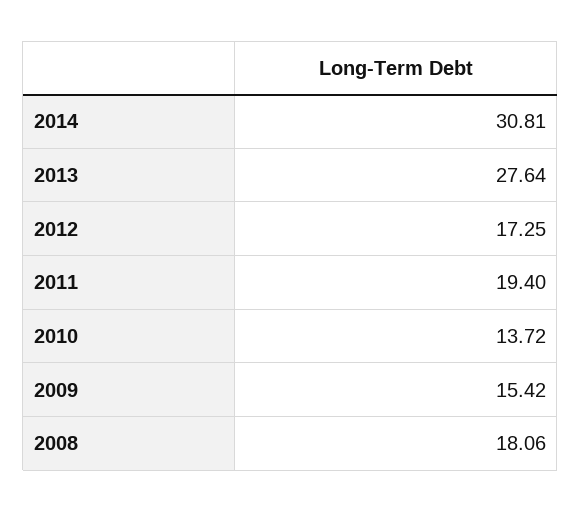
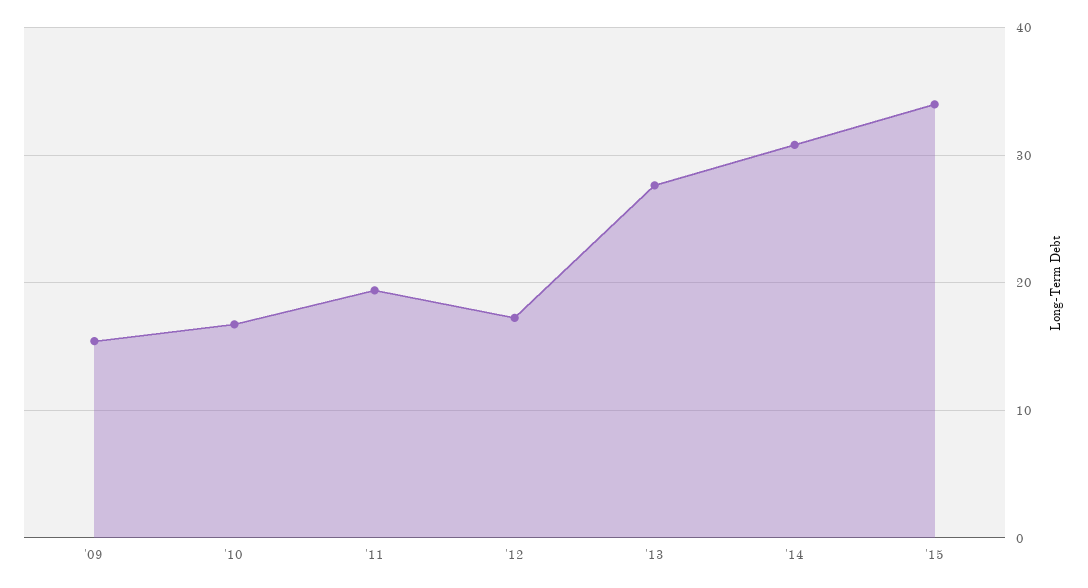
2010: 13.72 -> 17
2008: 18.06 -> none
'15: none -> 34

